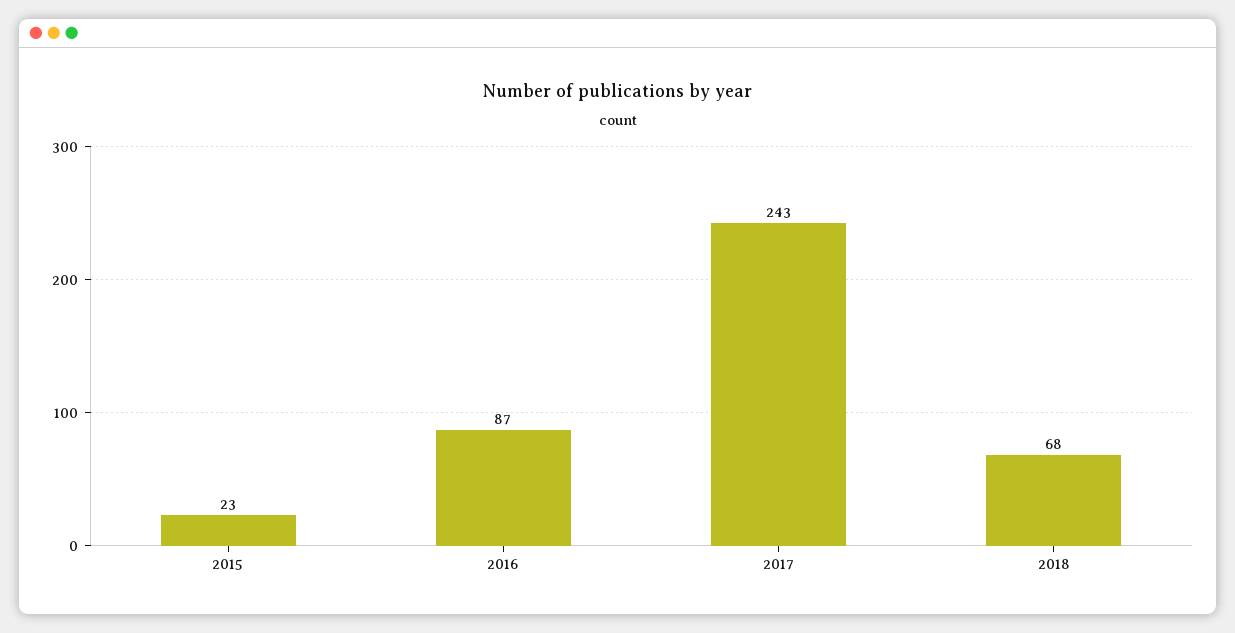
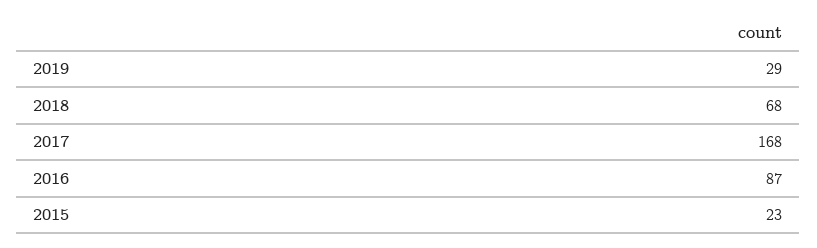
2017: 243 -> 168
2019: none -> 29

